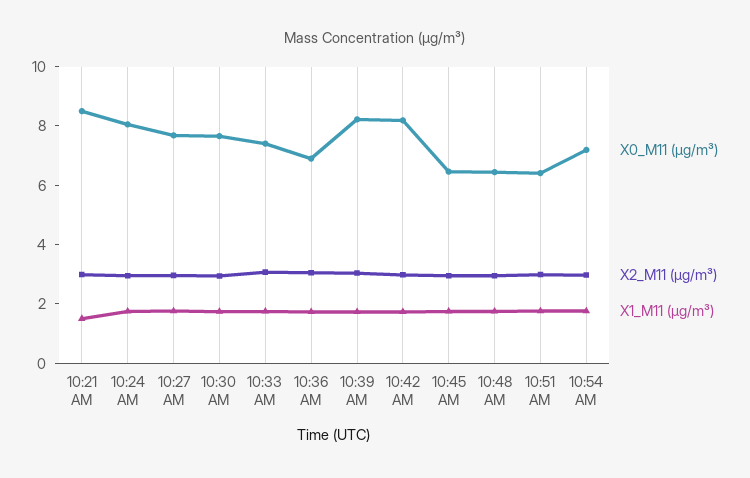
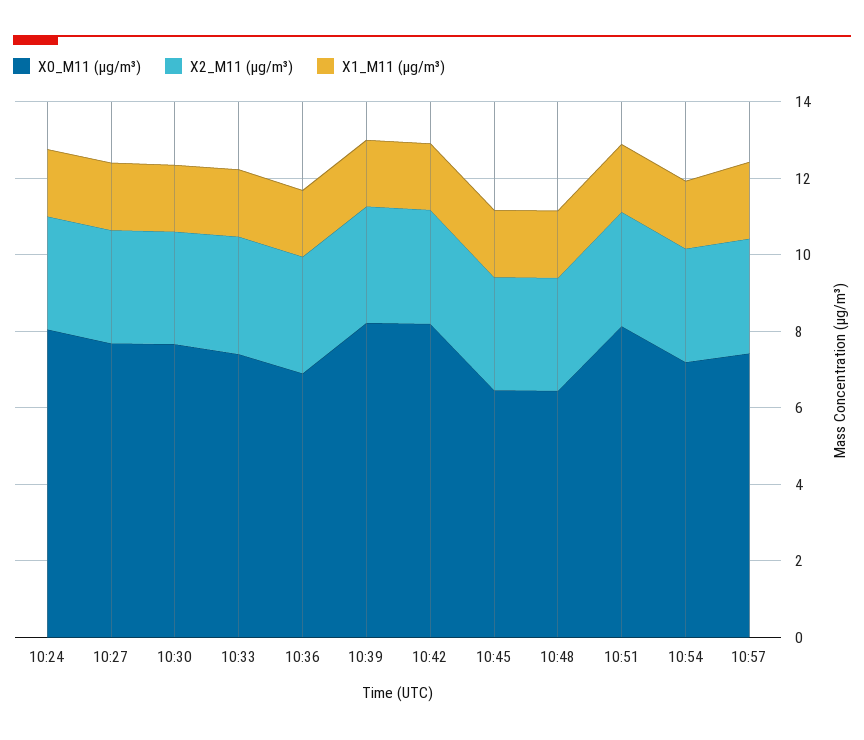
X0_M11 (μg/m³), 10:21 AM: 8.5 -> none
X2_M11 (μg/m³), 10:21 AM: 3 -> none
X1_M11 (μg/m³), 10:21 AM: 1.5 -> none
X0_M11 (μg/m³), 10:51 AM: 6.5 -> 8
X0_M11 (μg/m³), 10:57: none -> 7.5
X2_M11 (μg/m³), 10:57: none -> 3
X1_M11 (μg/m³), 10:57: none -> 2

